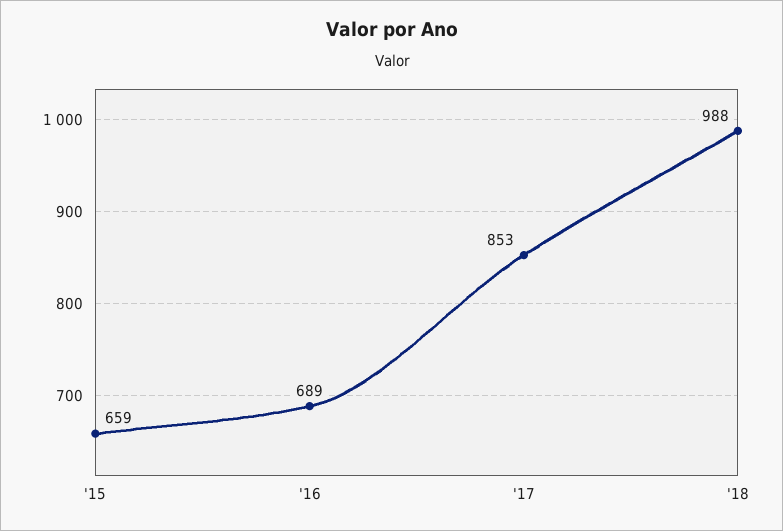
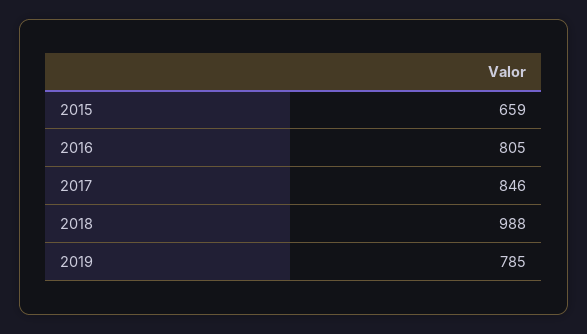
'16: 689 -> 805
'17: 853 -> 846
2019: none -> 785

